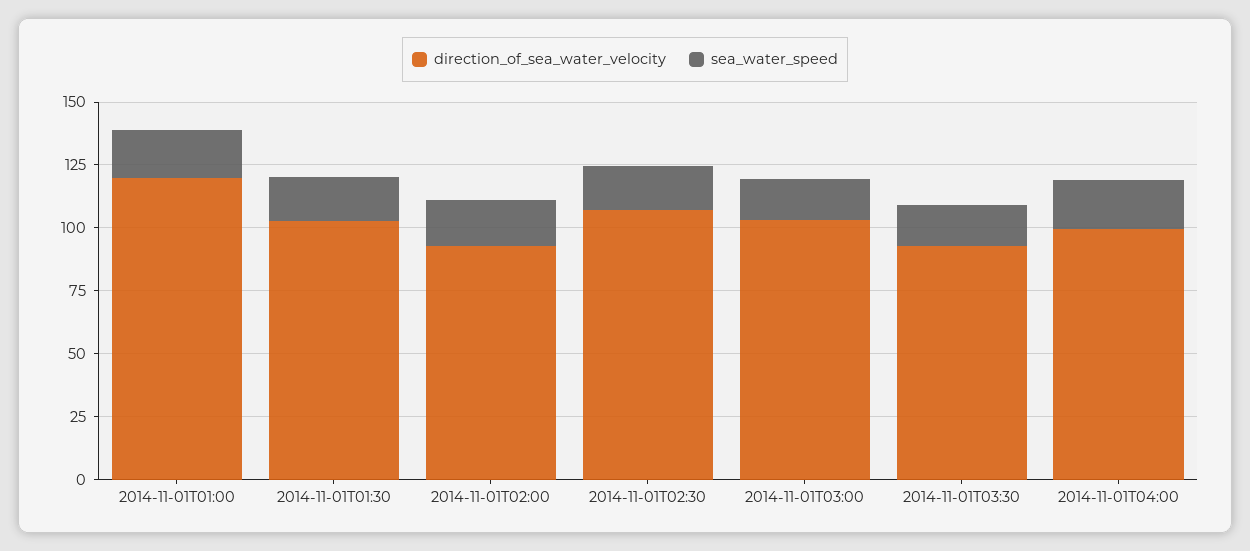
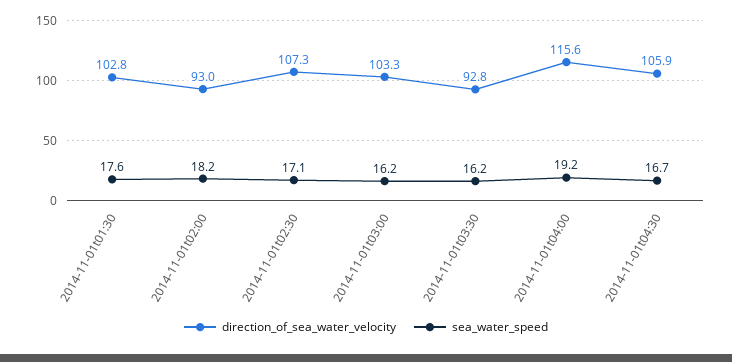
direction_of_sea_water_velocity, 2014-11-01T01:00: 120 -> none
sea_water_speed, 2014-11-01T01:00: 20 -> none
direction_of_sea_water_velocity, 2014-11-01T04:00: 100 -> 115.6
direction_of_sea_water_velocity, 2014-11-01t04:30: none -> 105.9
sea_water_speed, 2014-11-01t04:30: none -> 16.7

